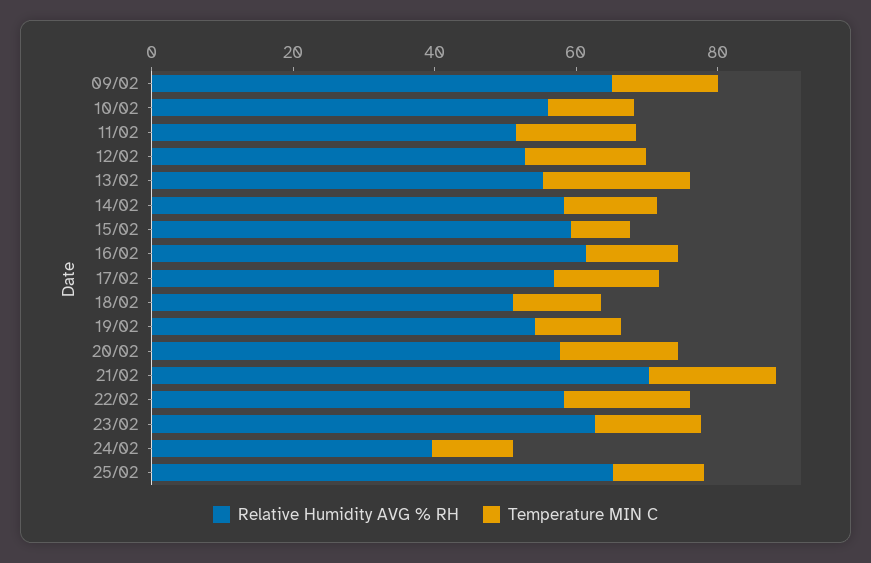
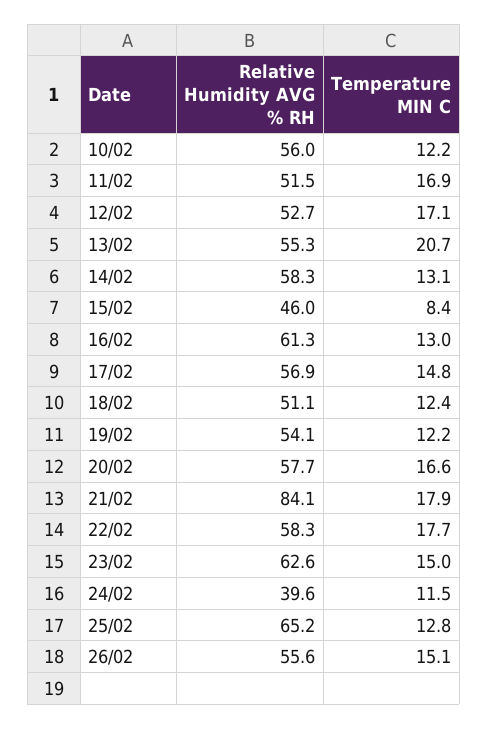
Relative Humidity AVG % RH, 09/02: 65 -> none
Temperature MIN C, 09/02: 15 -> none
Relative Humidity AVG % RH, 15/02: 60 -> 46
Relative Humidity AVG % RH, 21/02: 70 -> 84.1
Relative Humidity AVG % RH, 26/02: none -> 55.6
Temperature MIN C, 26/02: none -> 15.1

